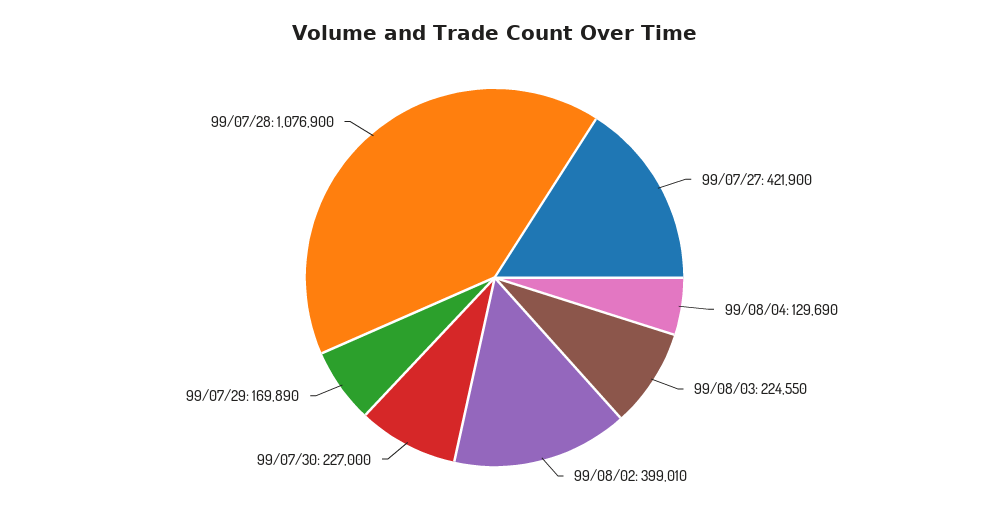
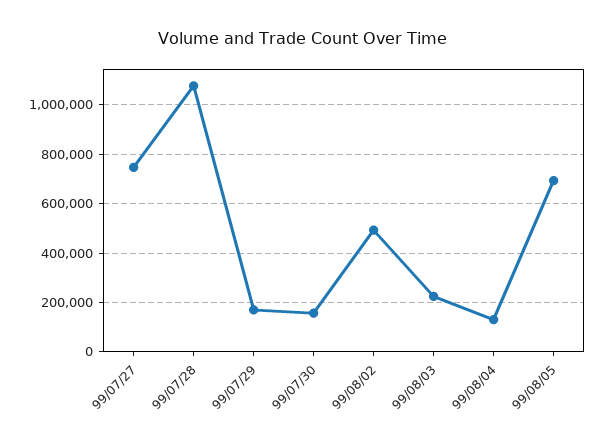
99/07/27: 421900 -> 750000
99/08/02: 399010 -> 500000
99/07/30: 227000 -> 150000
99/08/05: none -> 700000

